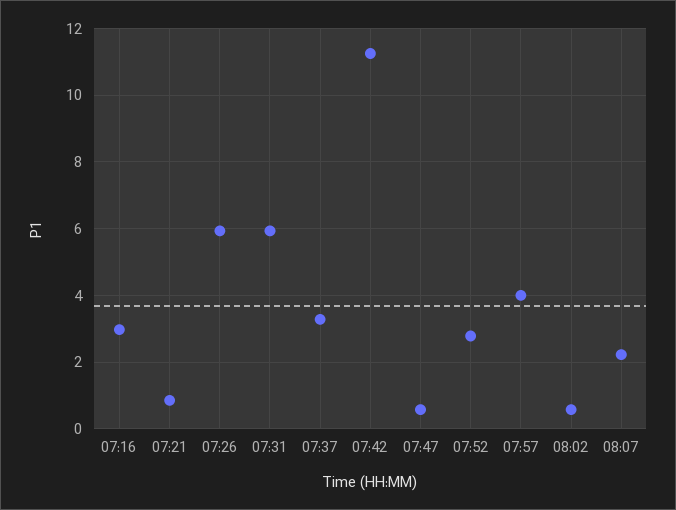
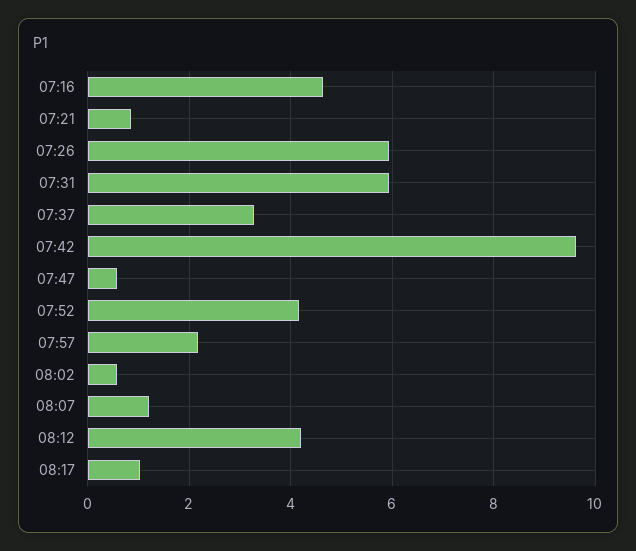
07:16: 3 -> 4.6
07:42: 11.2 -> 9.6
07:52: 2.8 -> 4.2
07:57: 4 -> 2.2
08:07: 2.2 -> 1.2
08:12: none -> 4.2
08:17: none -> 1

